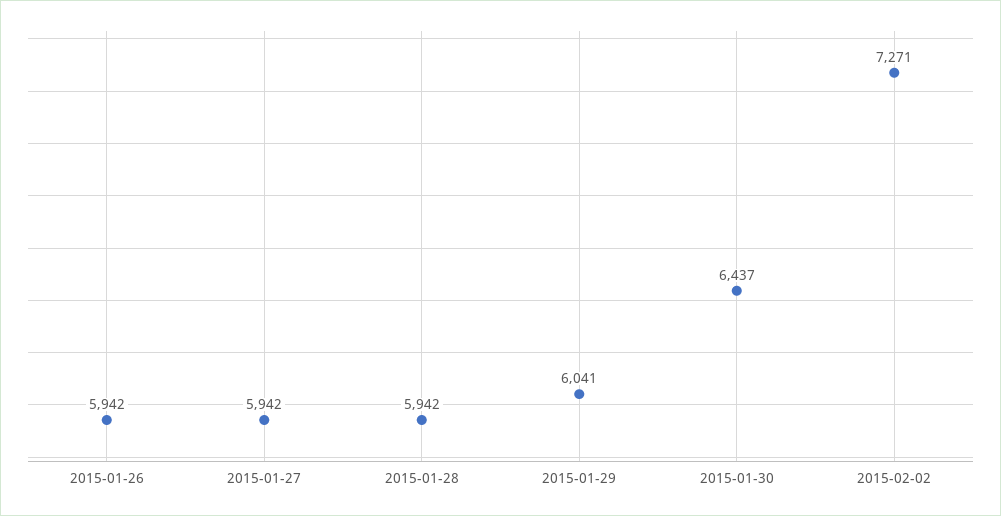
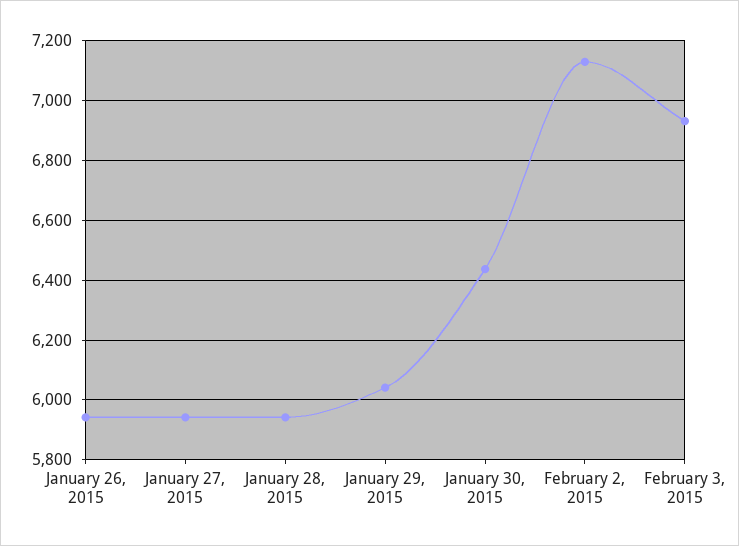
2015-02-02: 7271 -> 7125
February 3, 2015: none -> 6925

